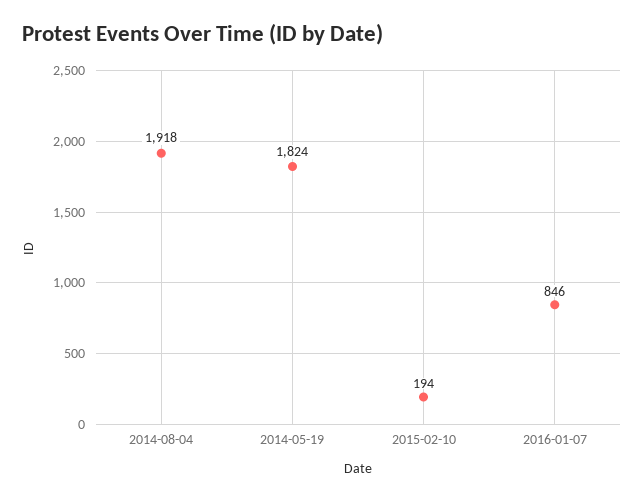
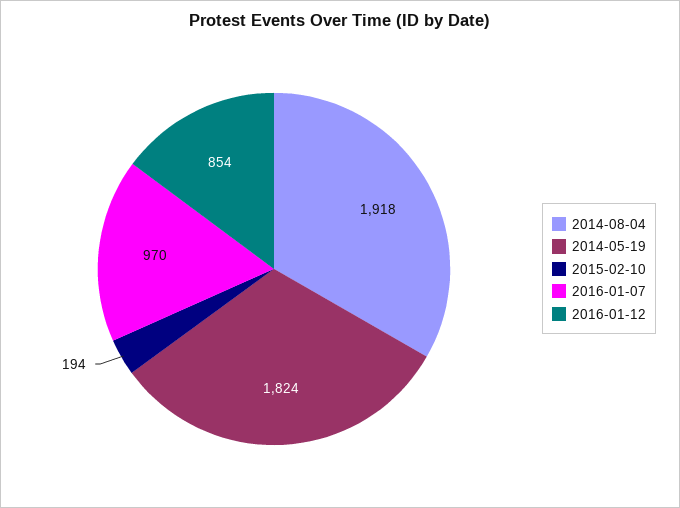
2016-01-07: 846 -> 970
2016-01-12: none -> 854

